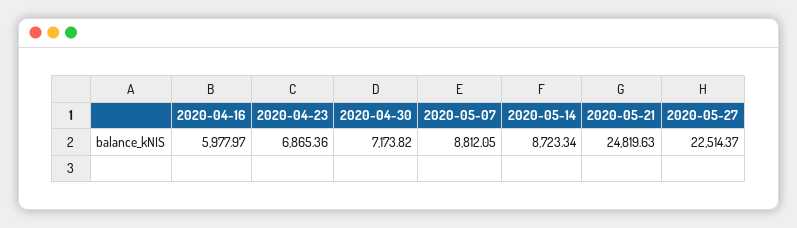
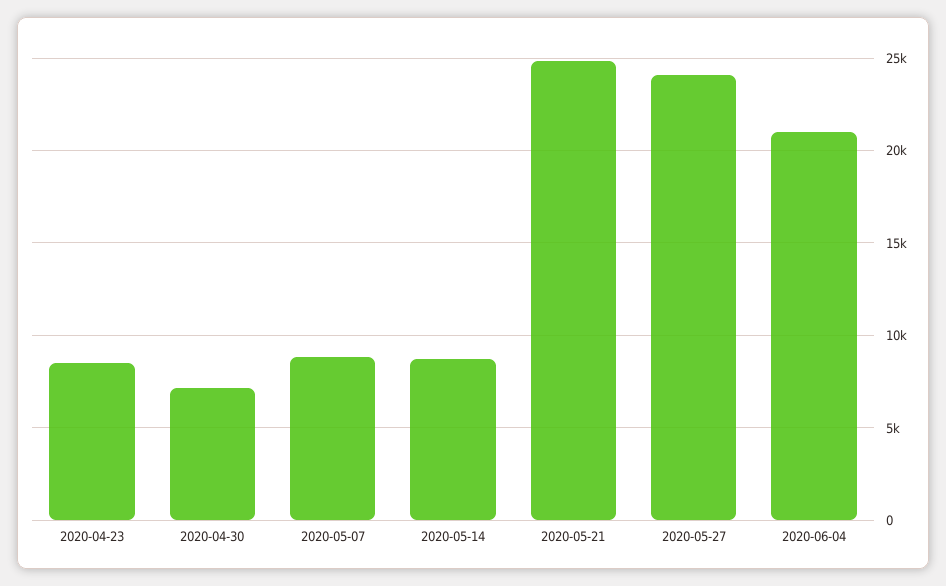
2020-04-16: 5977.97 -> none
2020-04-23: 6865.36 -> 8500
2020-05-27: 22514.37 -> 24000
2020-06-04: none -> 21000

